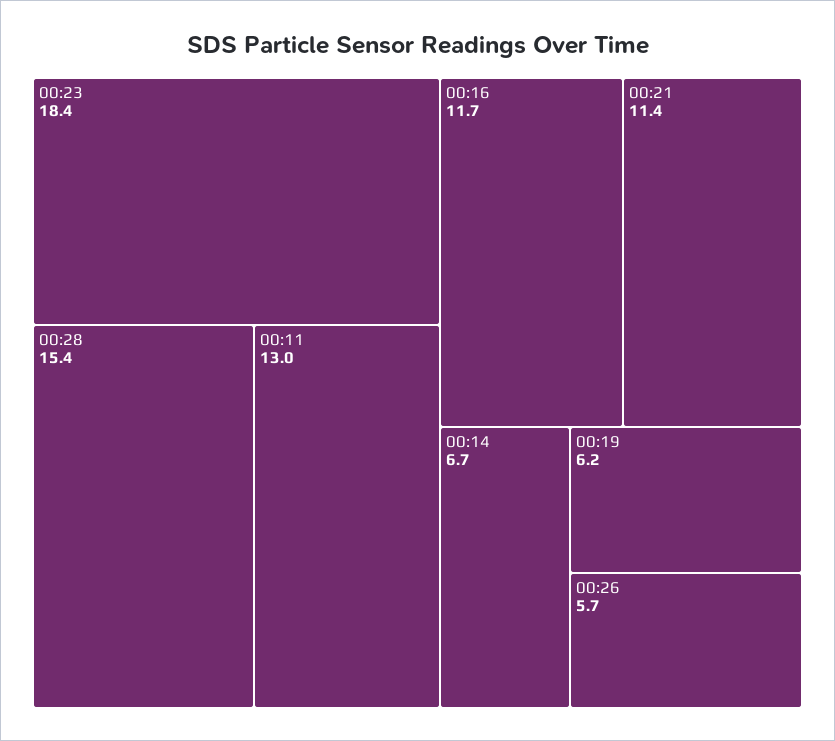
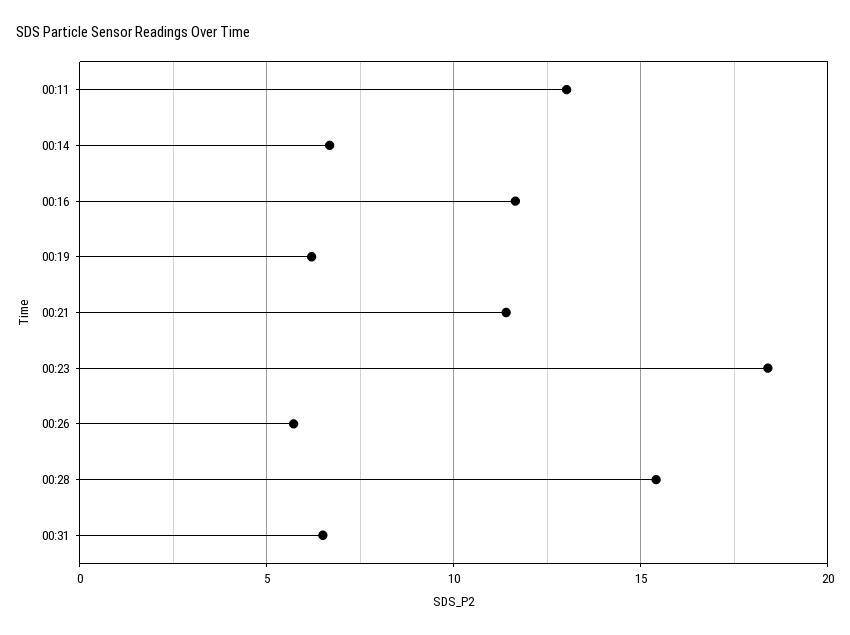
00:31: none -> 6.5

